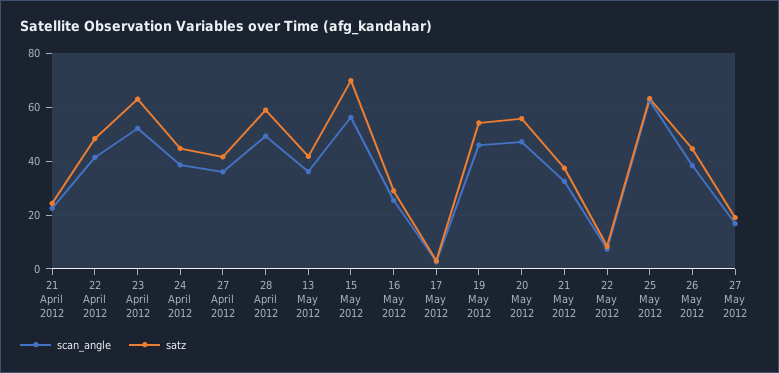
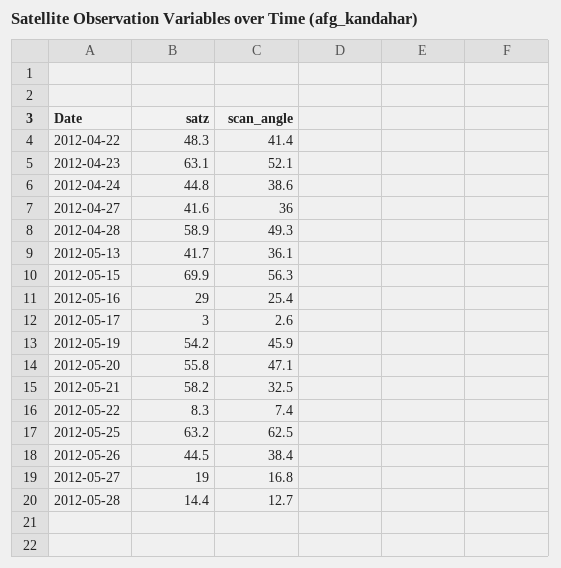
scan_angle, 21 April 2012: 22.5 -> none
satz, 21 April 2012: 25 -> none
satz, 21 May 2012: 37.5 -> 58.2
satz, 2012-05-28: none -> 14.4
scan_angle, 2012-05-28: none -> 12.7

